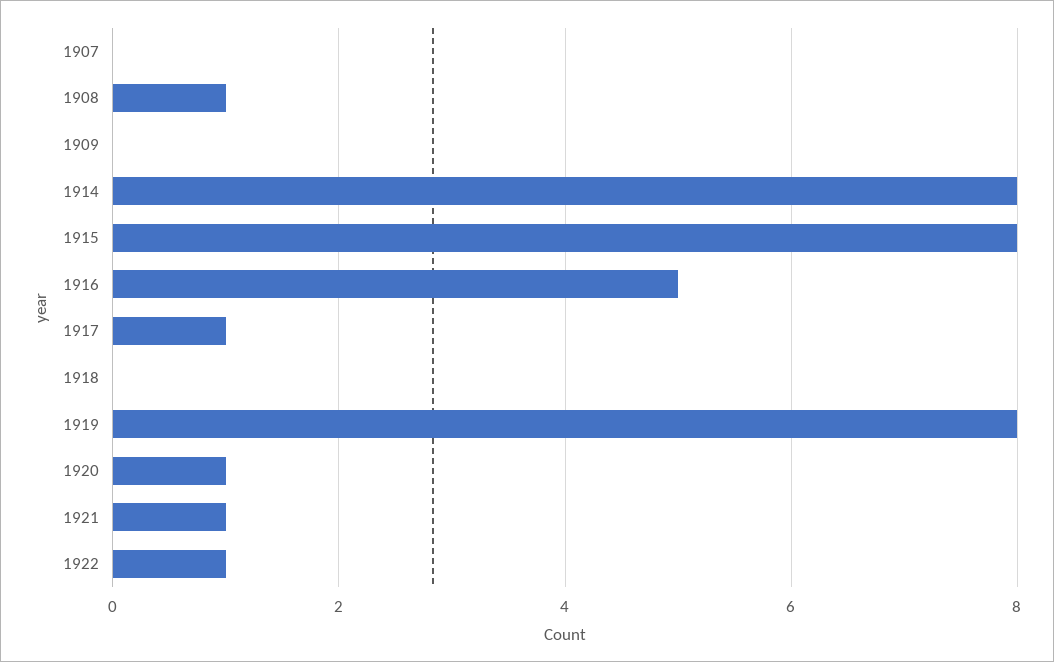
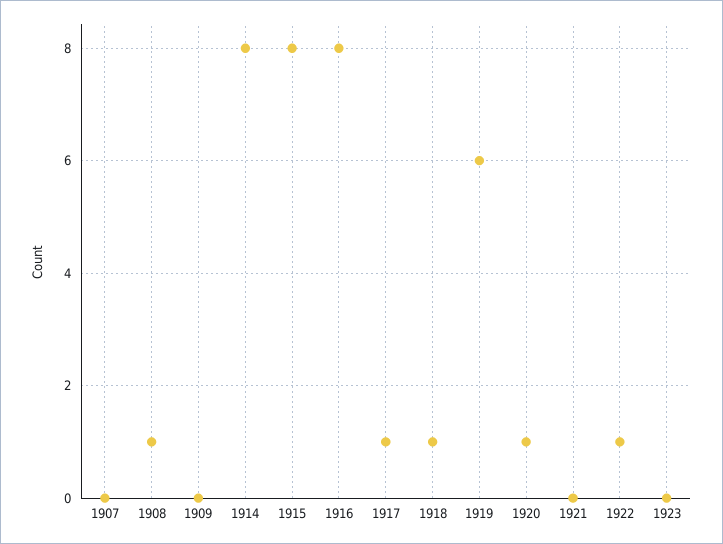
1916: 5 -> 8
1918: 0 -> 1
1919: 8 -> 6
1921: 1 -> 0
1923: none -> 0

